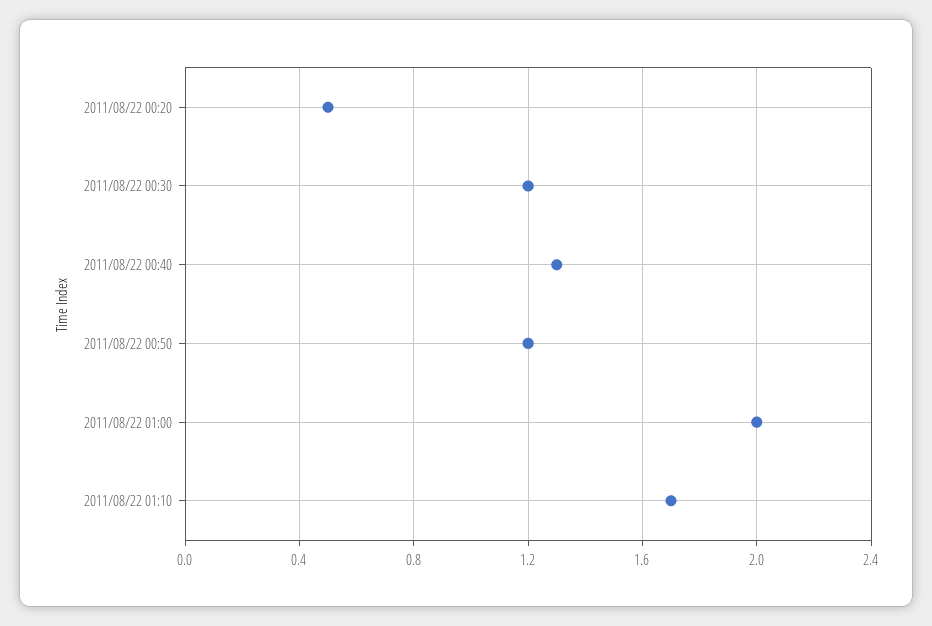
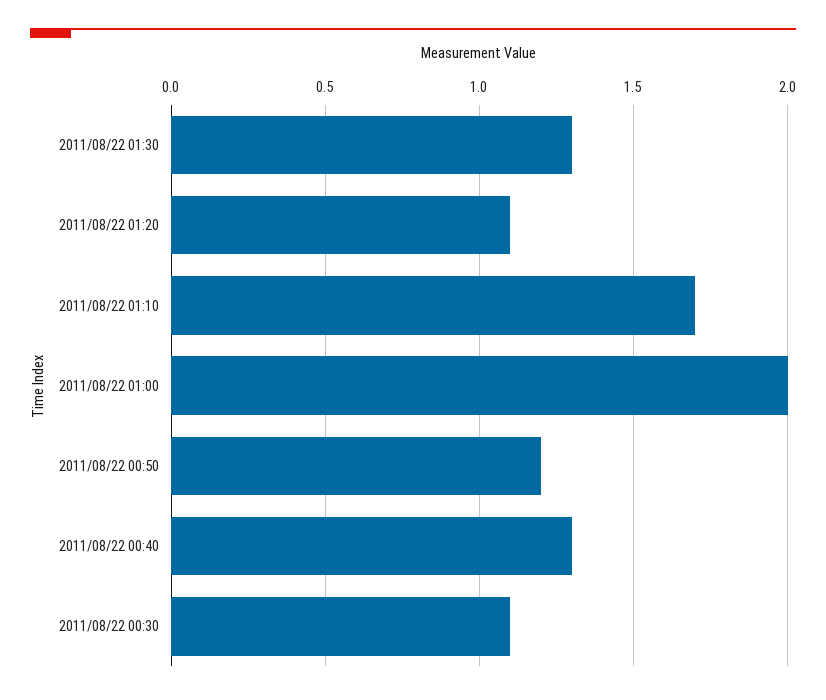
2011/08/22 00:20: 0.5 -> none
2011/08/22 00:30: 1.2 -> 1.1
2011/08/22 01:30: none -> 1.3
2011/08/22 01:20: none -> 1.1

